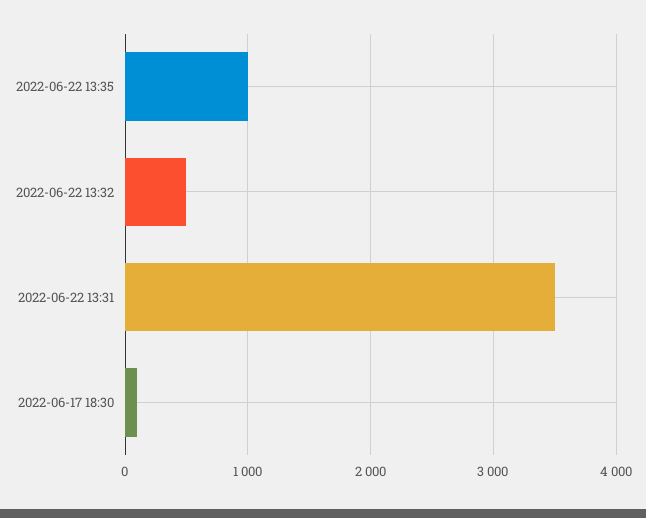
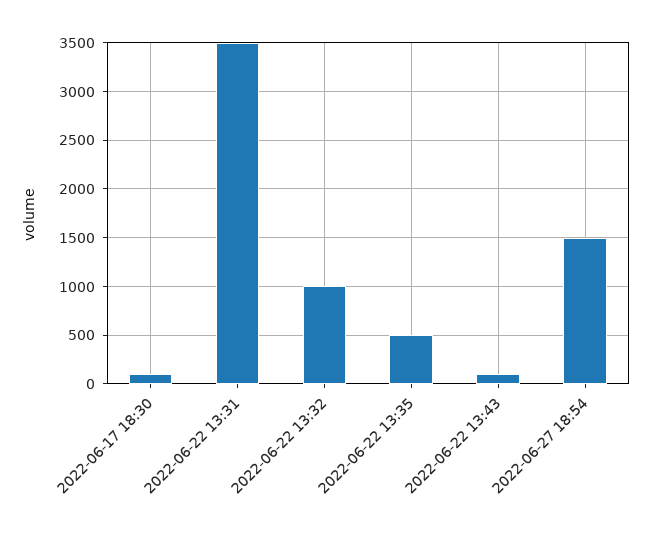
2022-06-22 13:35: 1000 -> 500
2022-06-22 13:32: 500 -> 1000
2022-06-22 13:43: none -> 100
2022-06-27 18:54: none -> 1500

